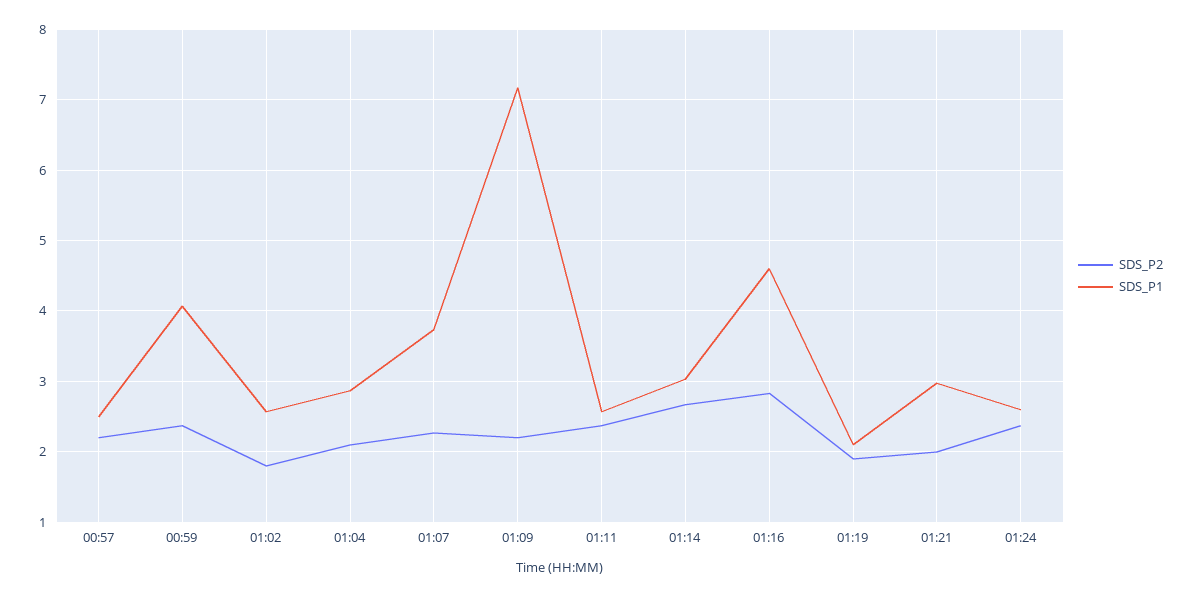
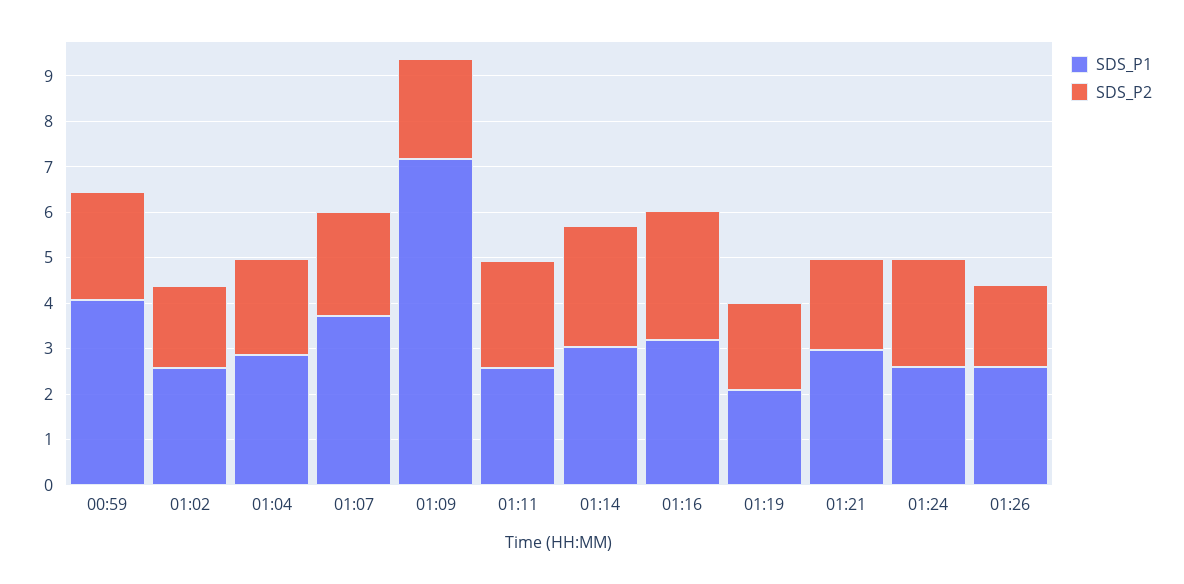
SDS_P2, 00:57: 2.2 -> none
SDS_P1, 00:57: 2.5 -> none
SDS_P1, 01:16: 4.6 -> 3.2
SDS_P1, 01:26: none -> 2.6
SDS_P2, 01:26: none -> 1.8

